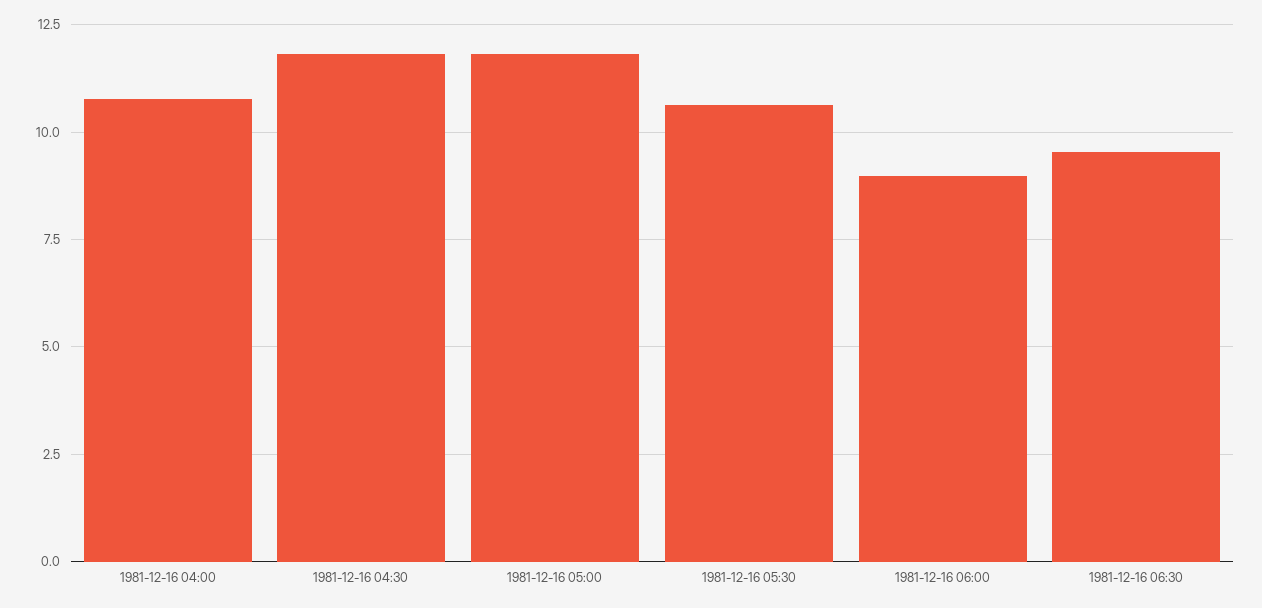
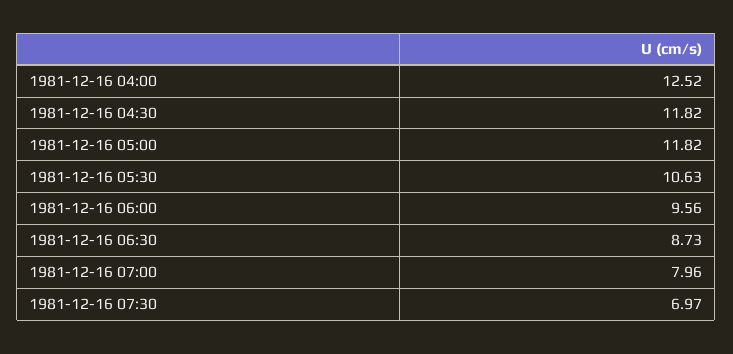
1981-12-16 04:00: 10.75 -> 12.52
1981-12-16 06:00: 9 -> 9.56
1981-12-16 06:30: 9.5 -> 8.73
1981-12-16 07:00: none -> 7.96
1981-12-16 07:30: none -> 6.97

